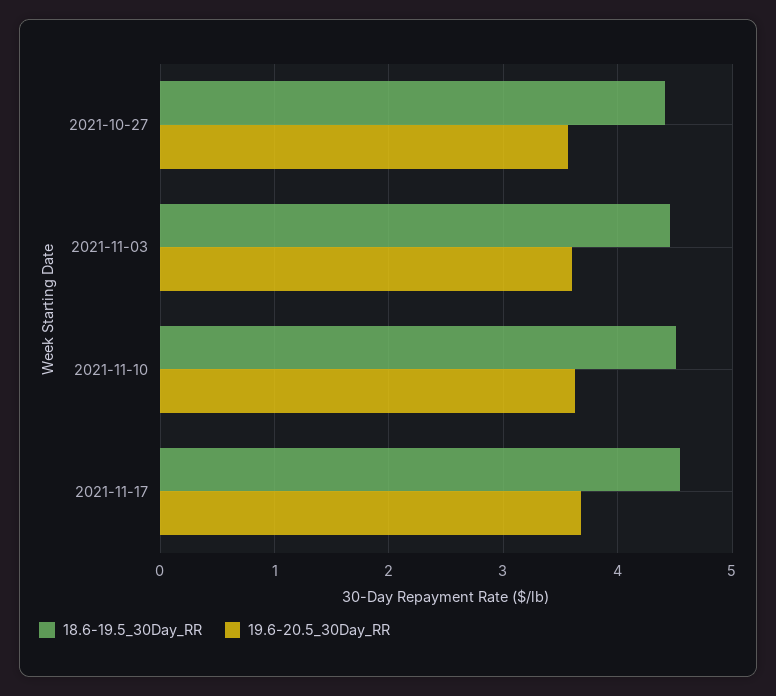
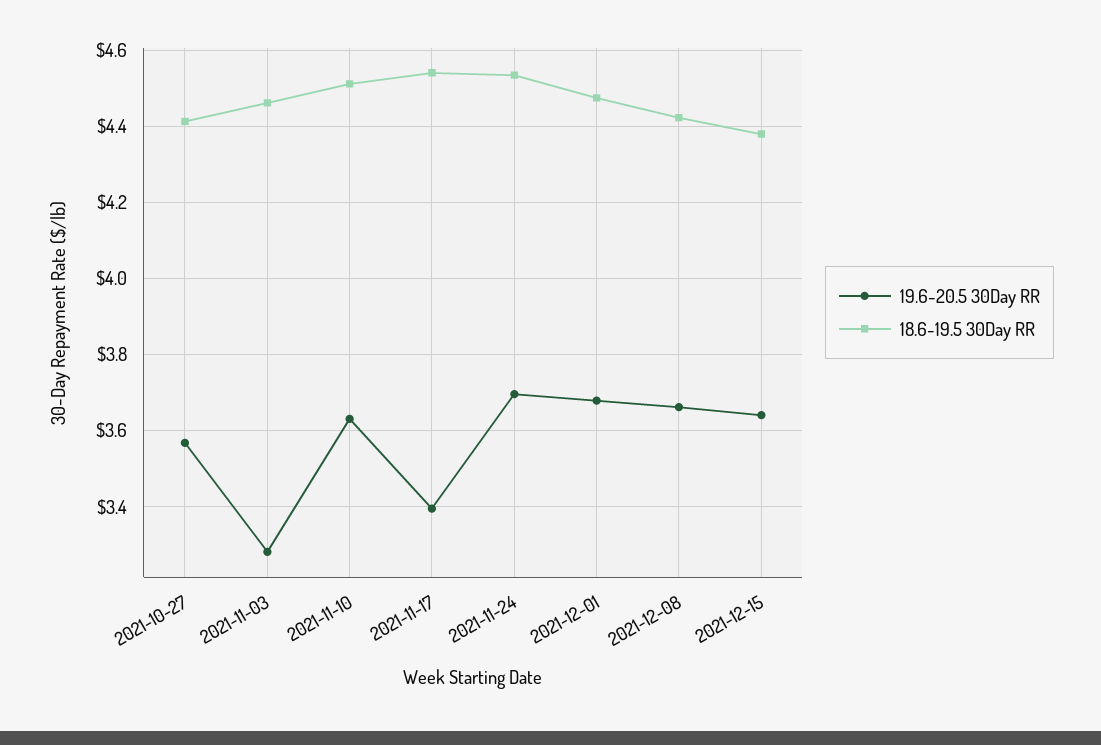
19.6-20.5_30Day_RR, 2021-11-03: 3.6 -> 3.28
19.6-20.5_30Day_RR, 2021-11-17: 3.7 -> 3.4
19.6-20.5_30Day_RR, 2021-11-24: none -> 3.7
18.6-19.5_30Day_RR, 2021-11-24: none -> 4.54
19.6-20.5_30Day_RR, 2021-12-01: none -> 3.68
18.6-19.5_30Day_RR, 2021-12-01: none -> 4.48
19.6-20.5_30Day_RR, 2021-12-08: none -> 3.66
18.6-19.5_30Day_RR, 2021-12-08: none -> 4.42
19.6-20.5_30Day_RR, 2021-12-15: none -> 3.64
18.6-19.5_30Day_RR, 2021-12-15: none -> 4.38

